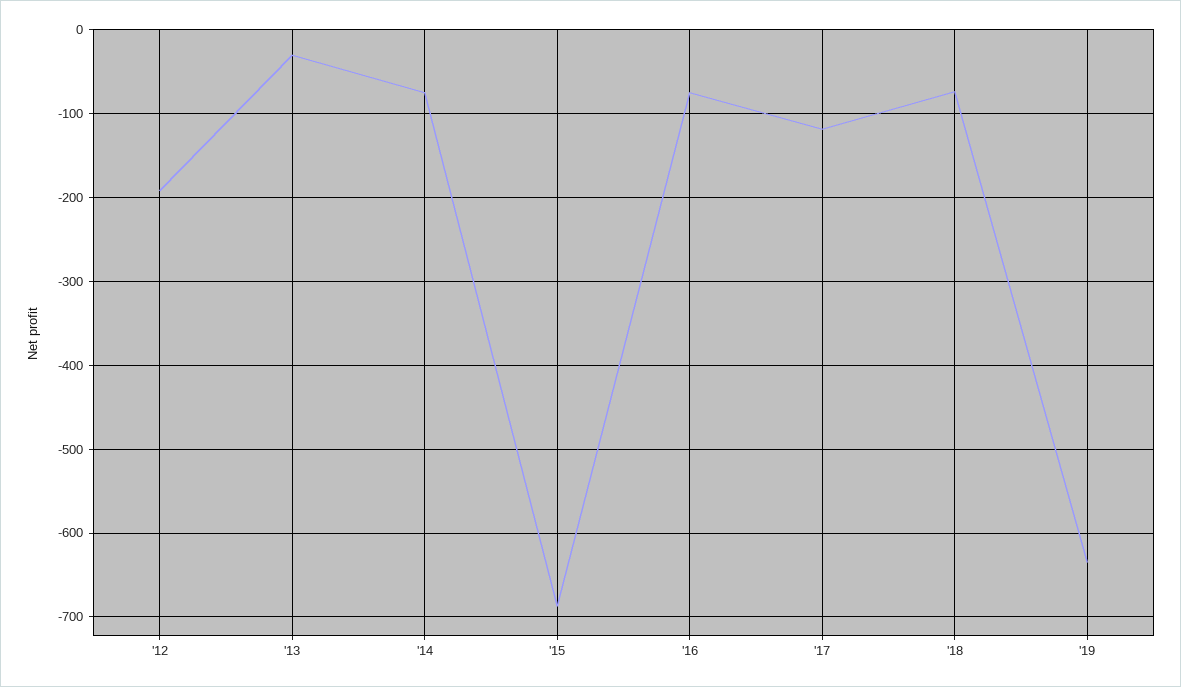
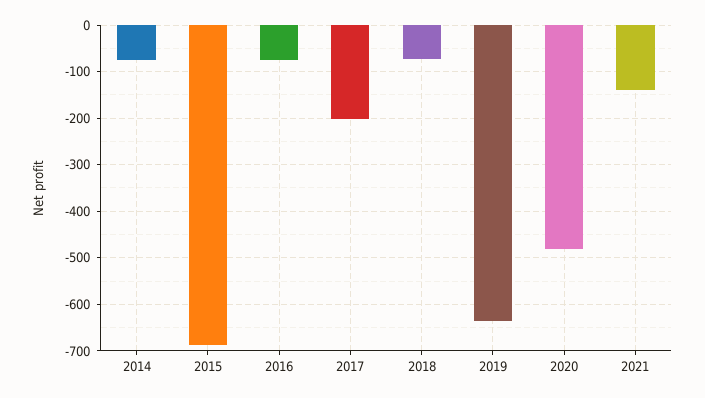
'12: -190 -> none
'13: -30 -> none
'17: -120 -> -200
2020: none -> -480
2021: none -> -140

